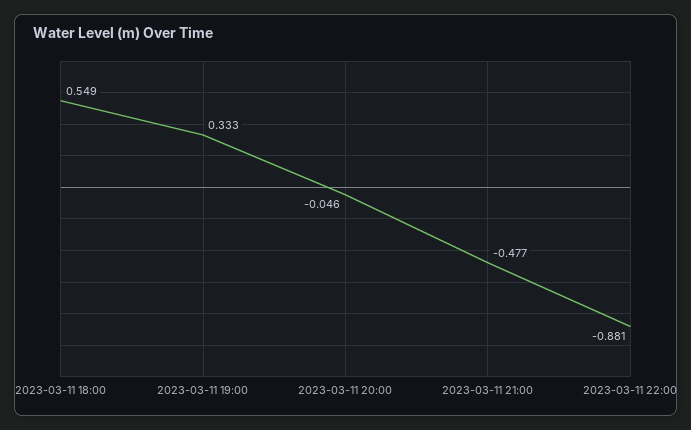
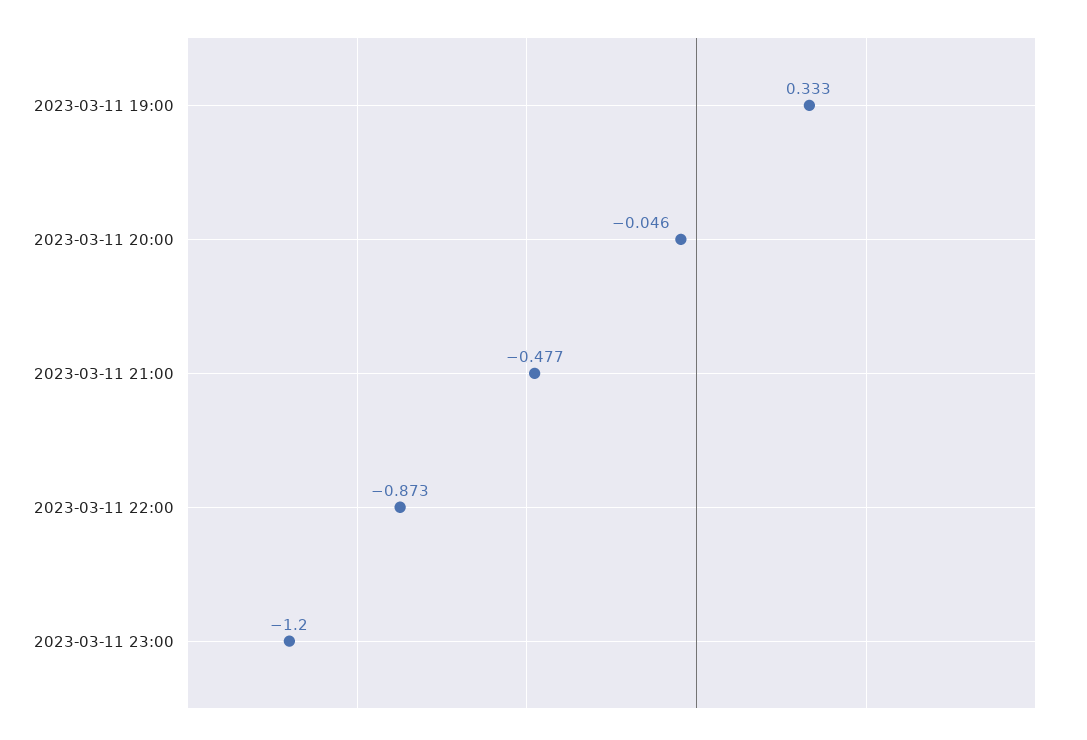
2023-03-11 18:00: 0.549 -> none
2023-03-11 22:00: -0.881 -> -0.873
2023-03-11 23:00: none -> -1.2

